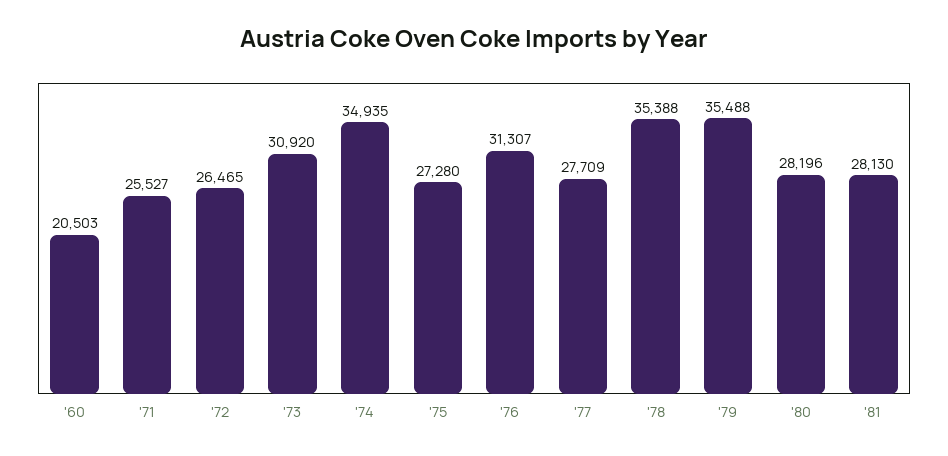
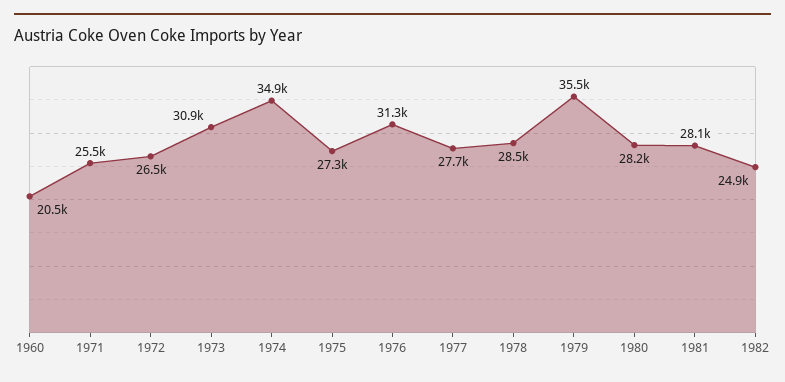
'78: 35388 -> 28500
1982: none -> 24900

